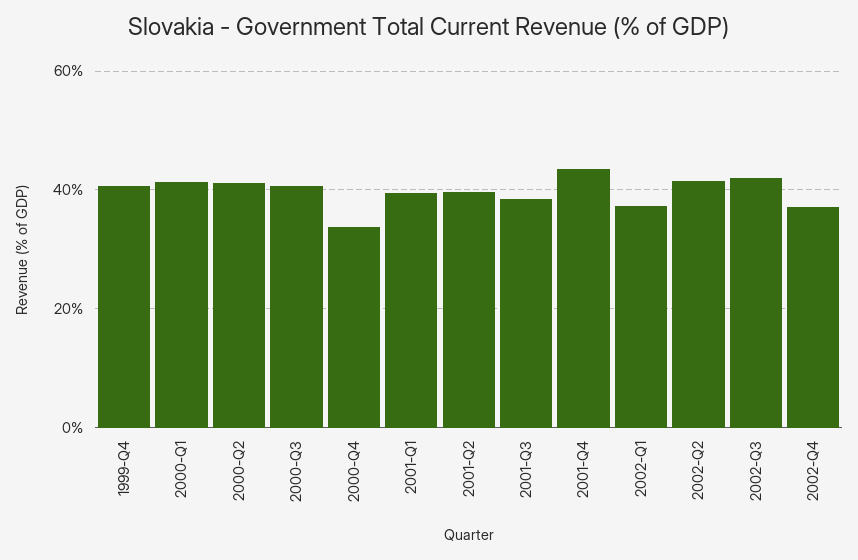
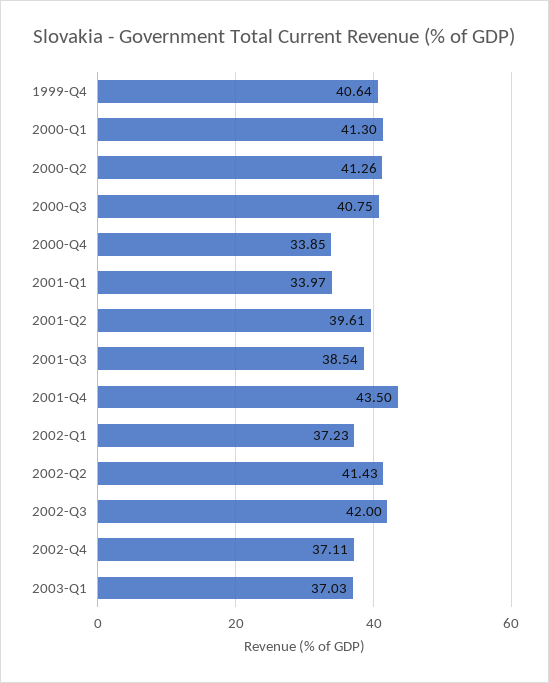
2001-Q1: 40 -> 33.97
2003-Q1: none -> 37.03

